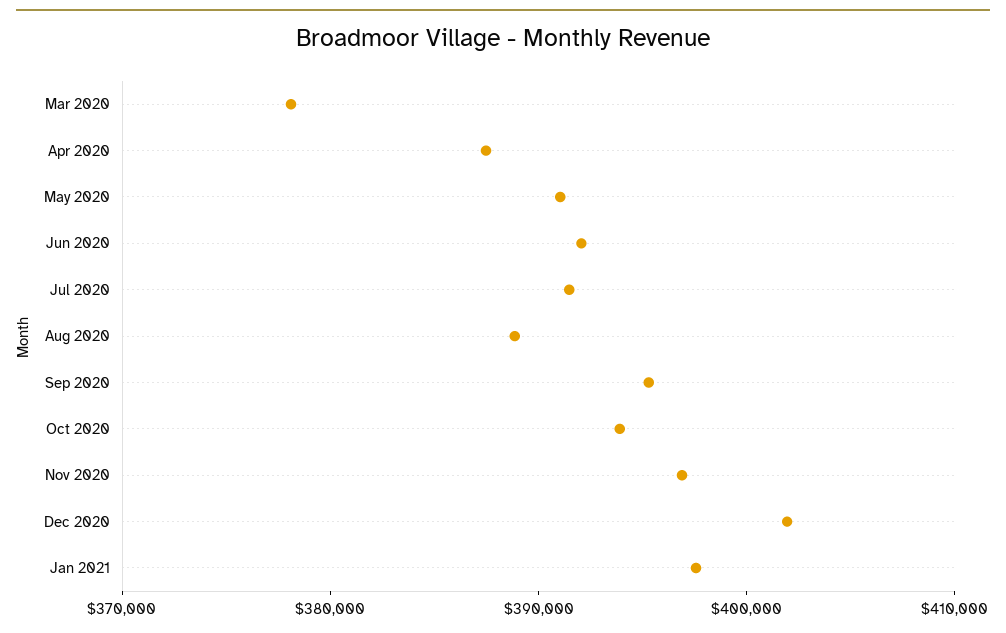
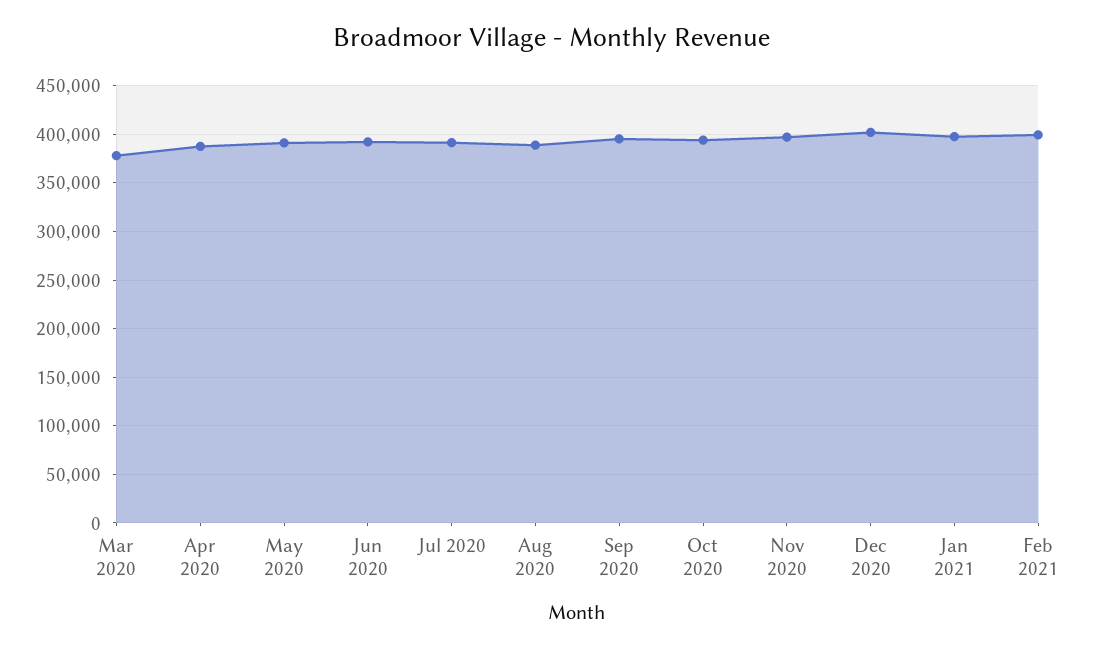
Feb 2021: none -> 400000

